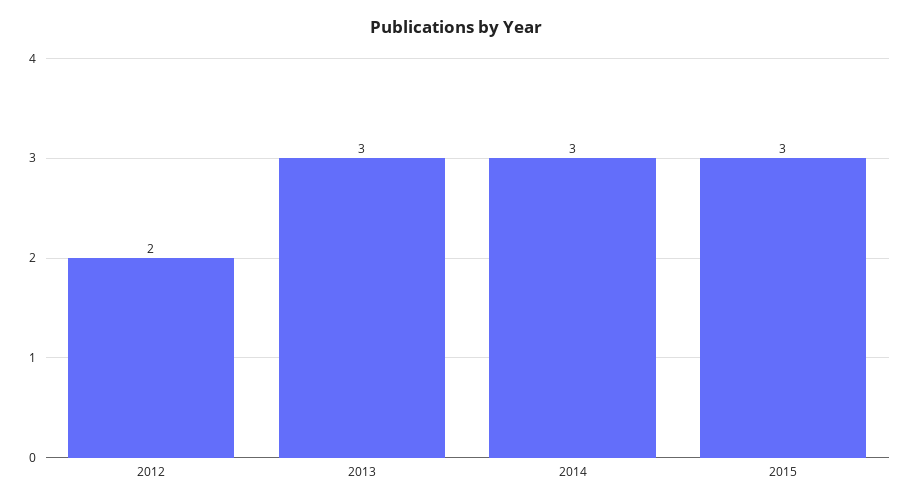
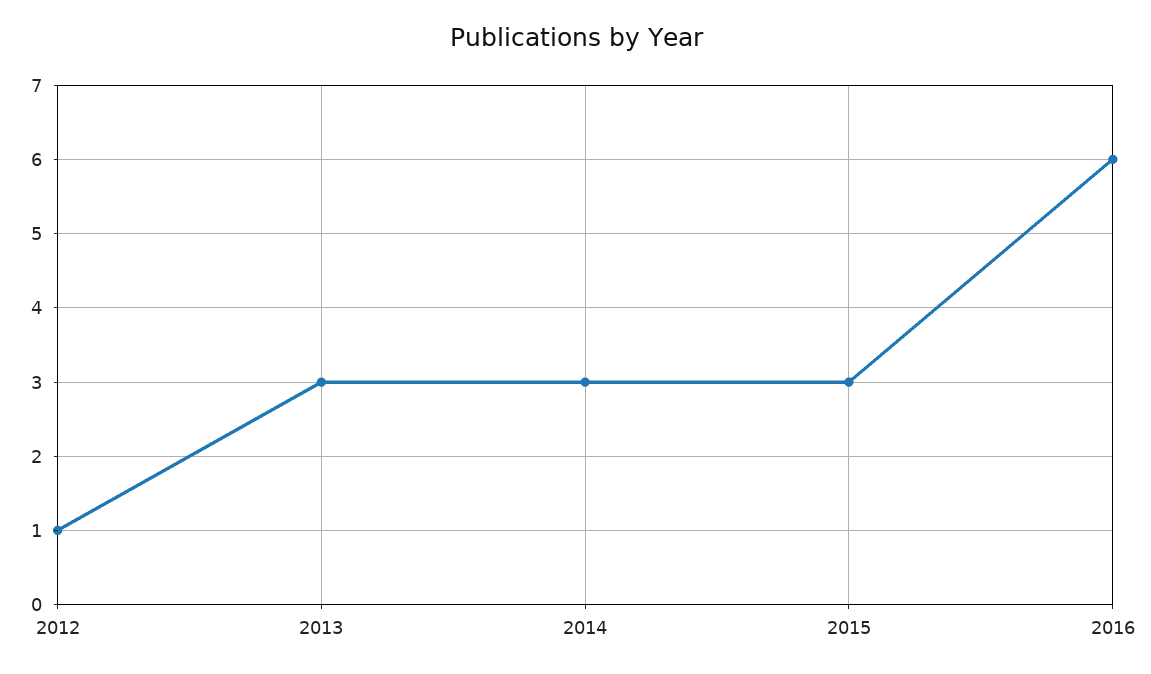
2012: 2 -> 1
2016: none -> 6

